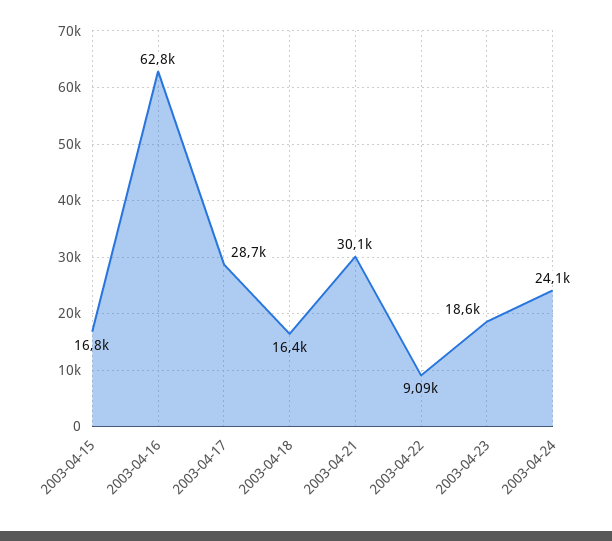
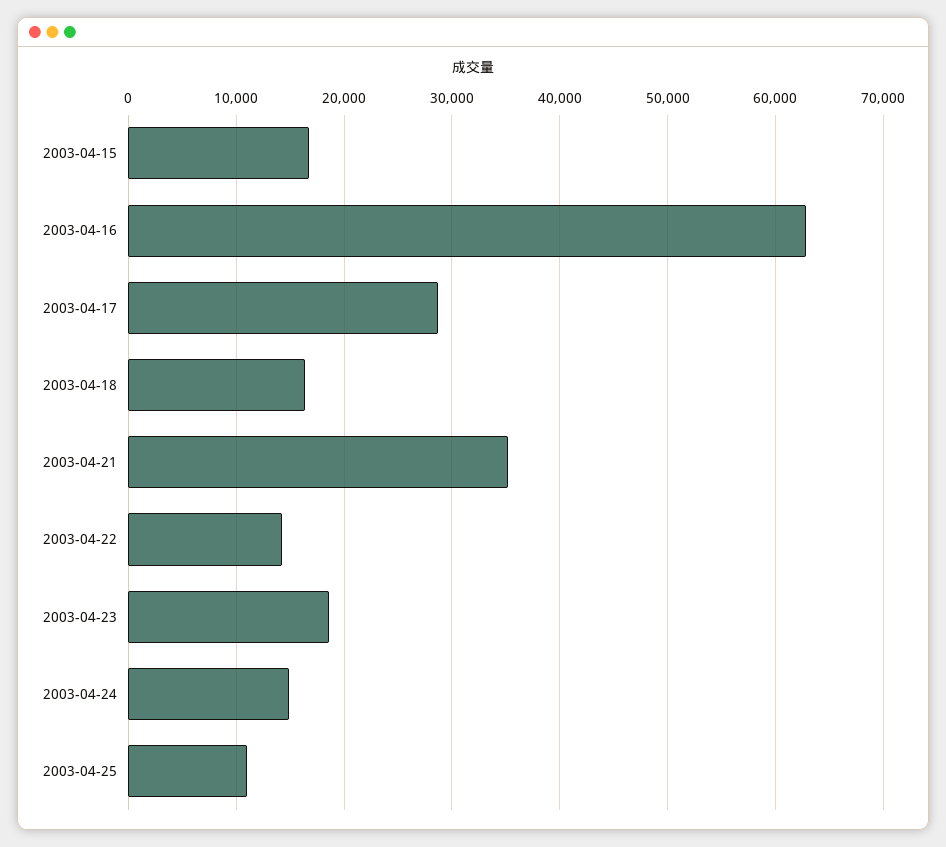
2003-04-21: 30100 -> 35000
2003-04-22: 9090 -> 14000
2003-04-24: 24100 -> 15000
2003-04-25: none -> 11000

